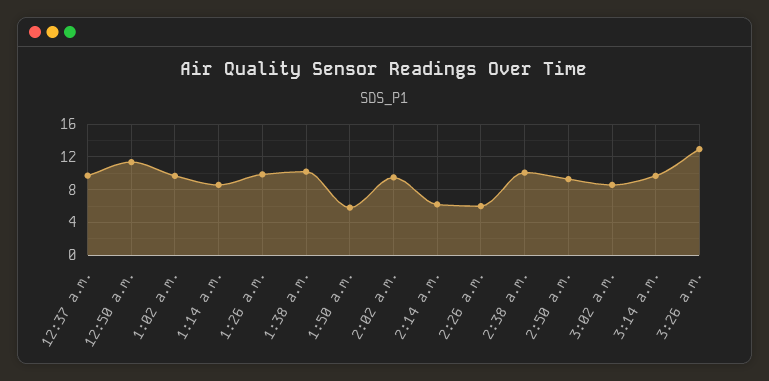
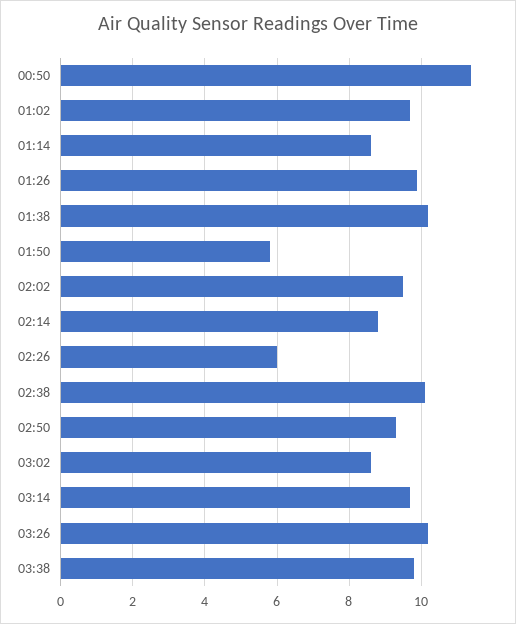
12:37 a.m.: 10 -> none
2:14 a.m.: 6 -> 8.8
3:26 a.m.: 13 -> 10.2
03:38: none -> 9.8

